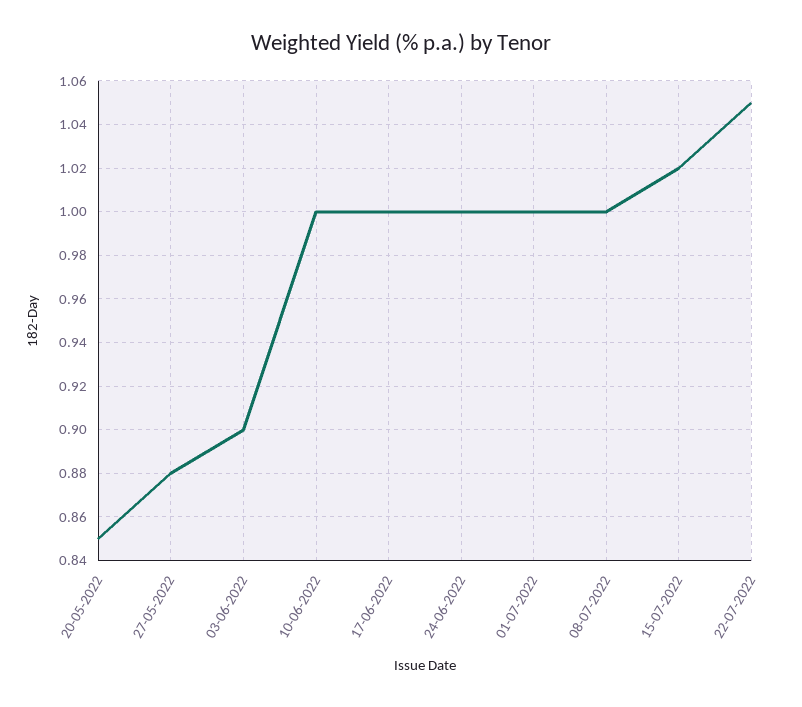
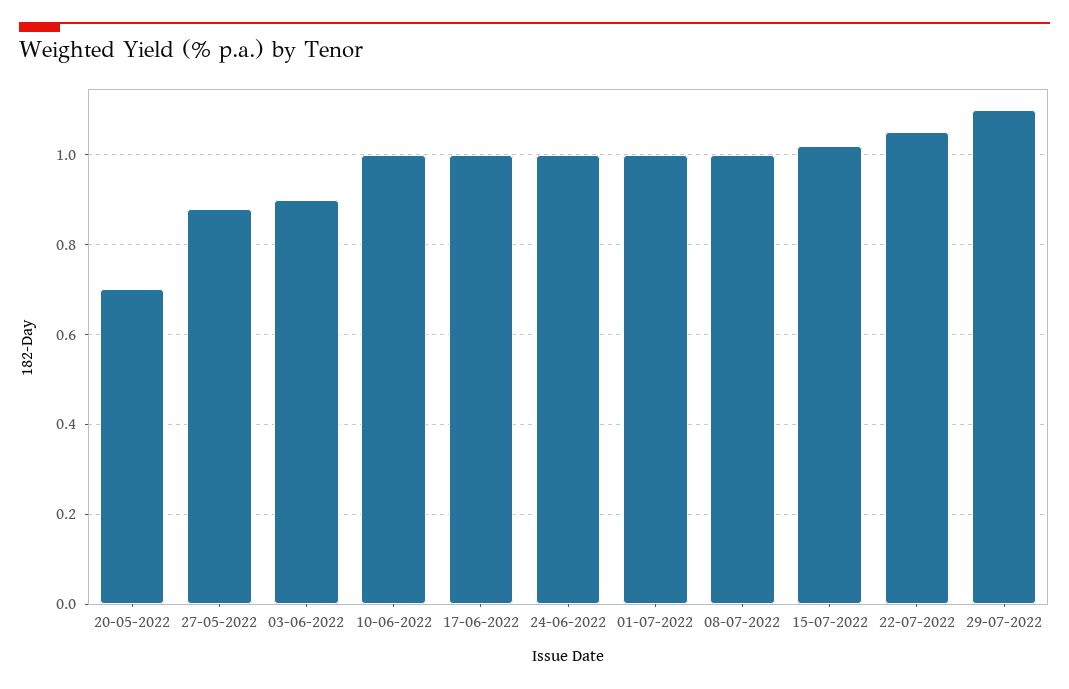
20-05-2022: 0.85 -> 0.7
29-07-2022: none -> 1.1

